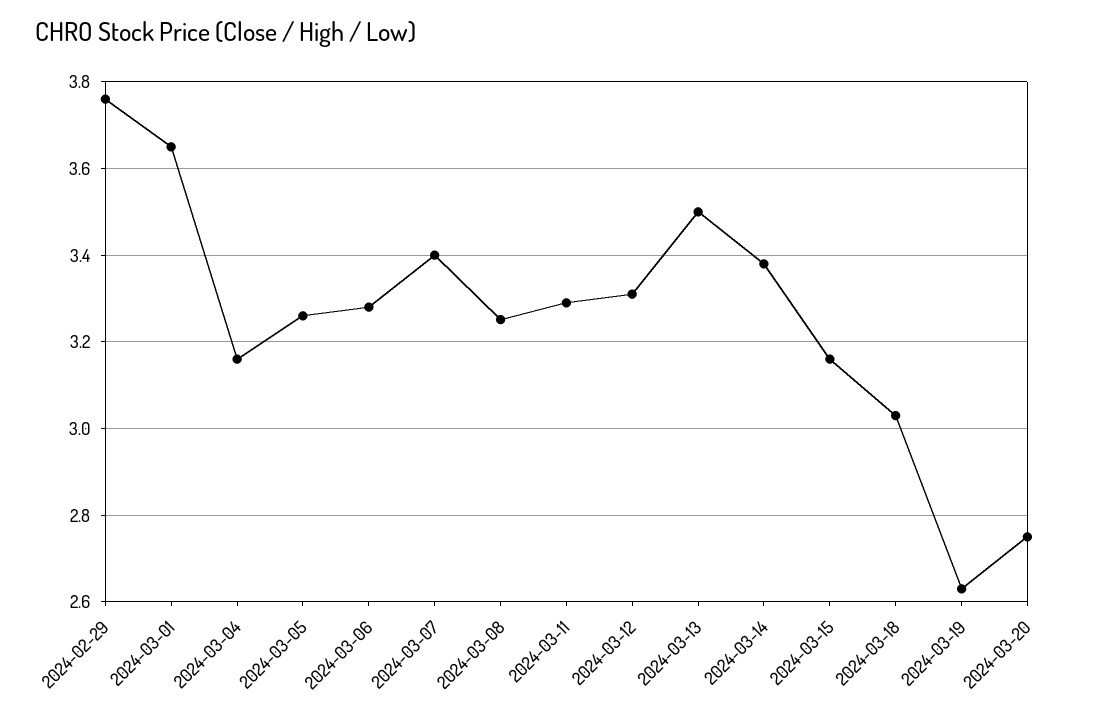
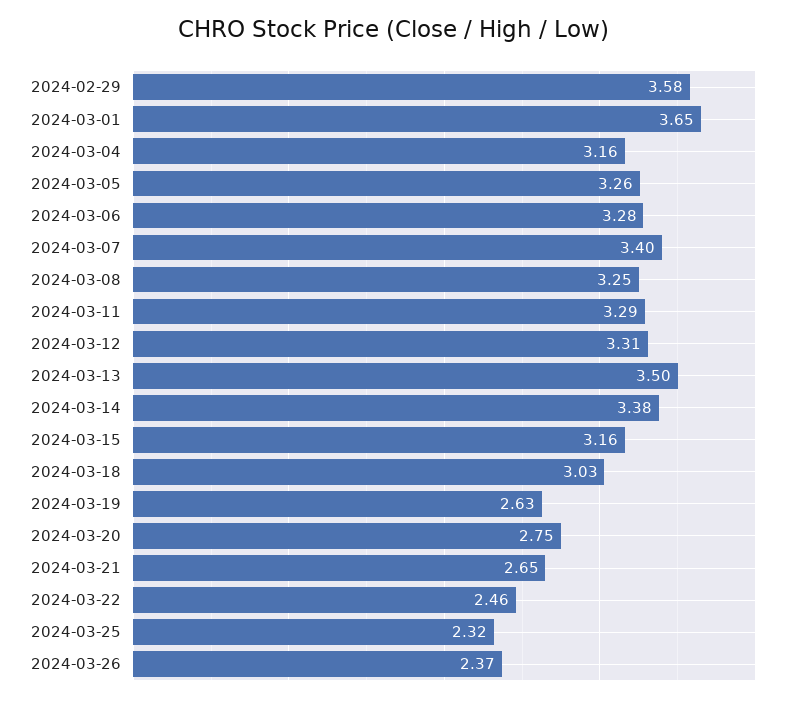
2024-02-29: 3.76 -> 3.58
2024-03-21: none -> 2.65
2024-03-22: none -> 2.46
2024-03-25: none -> 2.32
2024-03-26: none -> 2.37

